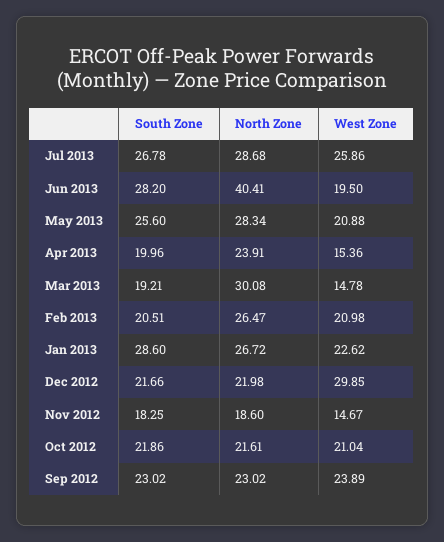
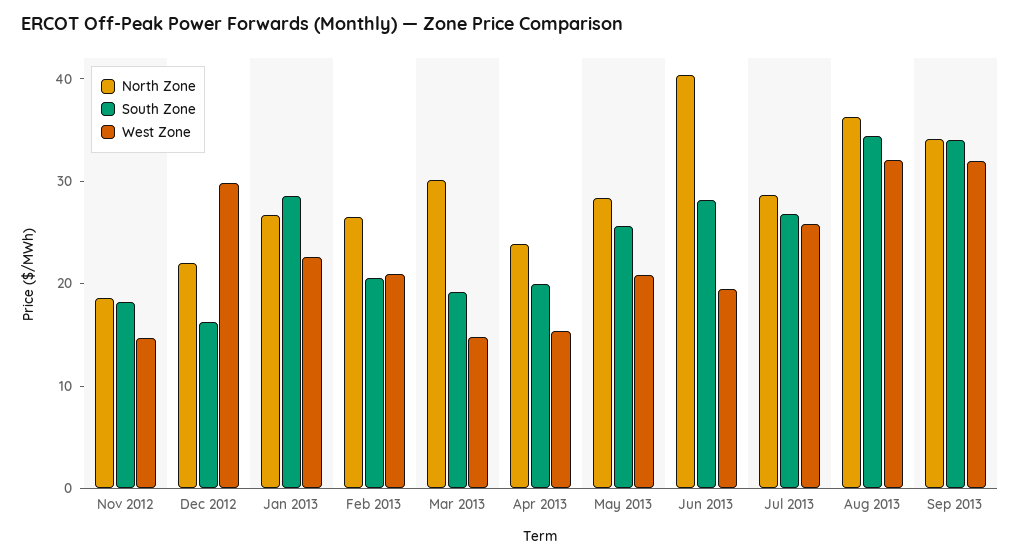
South Zone, Dec 2012: 21.66 -> 16
South Zone, Oct 2012: 21.86 -> none
North Zone, Oct 2012: 21.61 -> none
West Zone, Oct 2012: 21.04 -> none
South Zone, Sep 2012: 23.02 -> none
North Zone, Sep 2012: 23.02 -> none
West Zone, Sep 2012: 23.89 -> none
North Zone, Aug 2013: none -> 36
South Zone, Aug 2013: none -> 34
West Zone, Aug 2013: none -> 32
North Zone, Sep 2013: none -> 34
South Zone, Sep 2013: none -> 34
West Zone, Sep 2013: none -> 32

